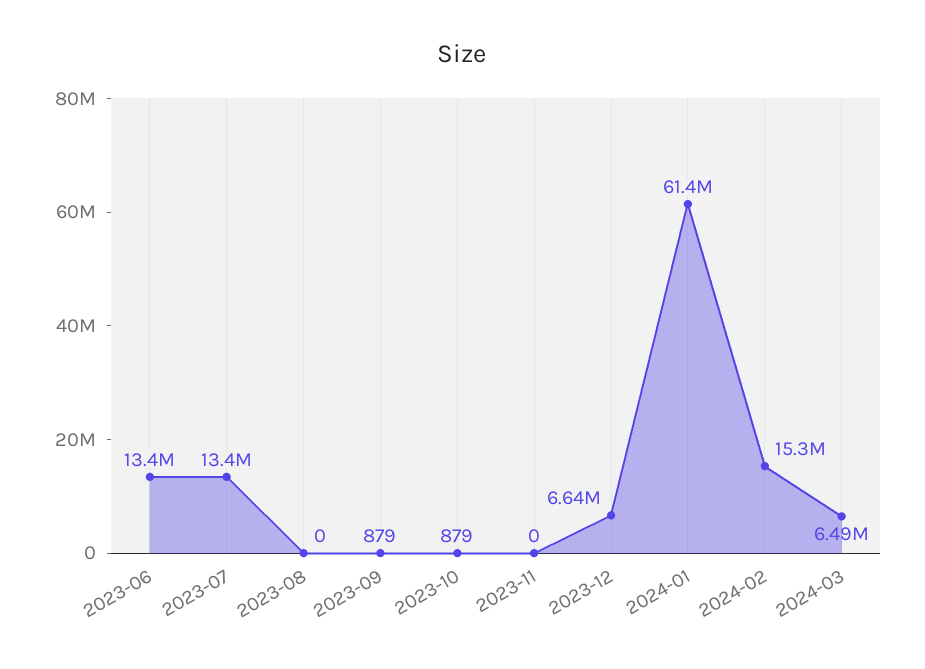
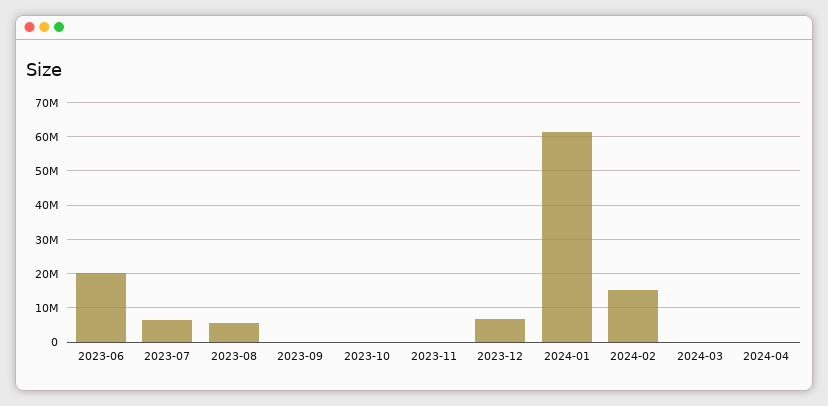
2023-06: 13400000 -> 20000000
2023-07: 13400000 -> 6000000
2023-08: 0 -> 6000000
2024-03: 6490000 -> 0
2024-04: none -> 0

